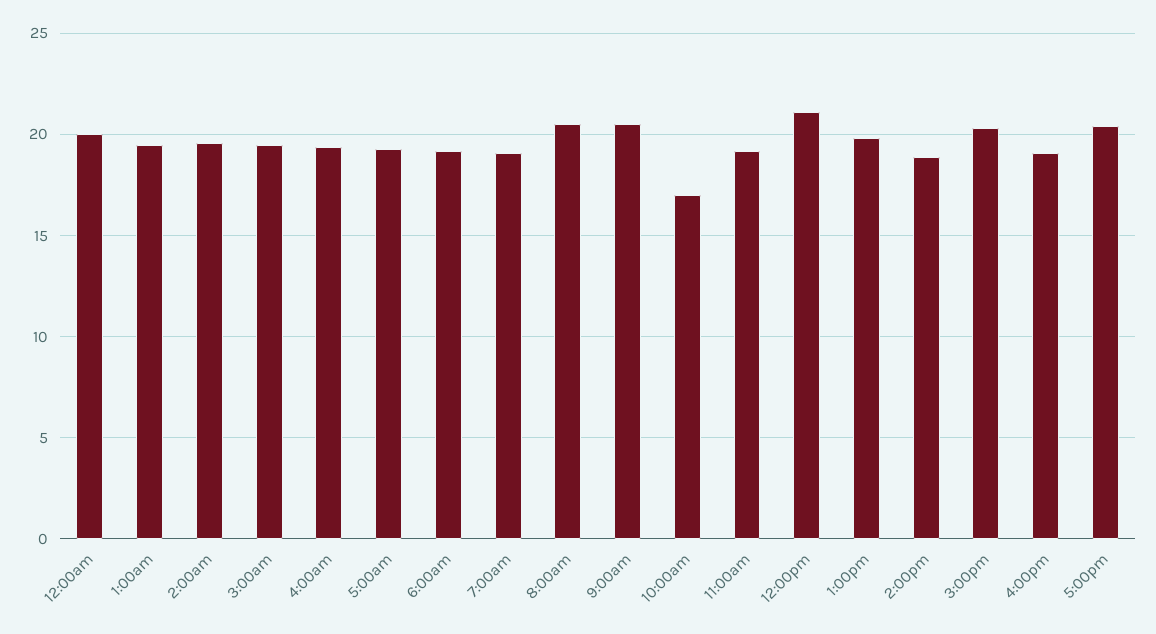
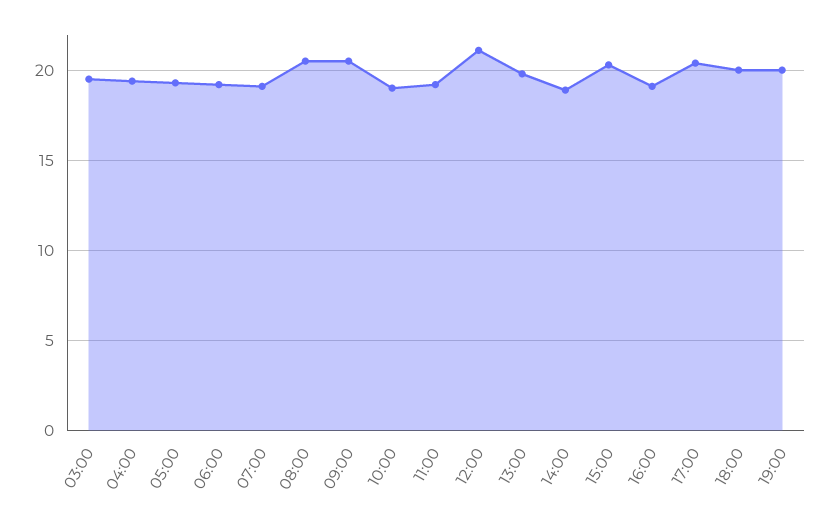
12:00am: 20 -> none
1:00am: 19.5 -> none
2:00am: 19.5 -> none
10:00am: 17 -> 19
18:00: none -> 20
19:00: none -> 20

